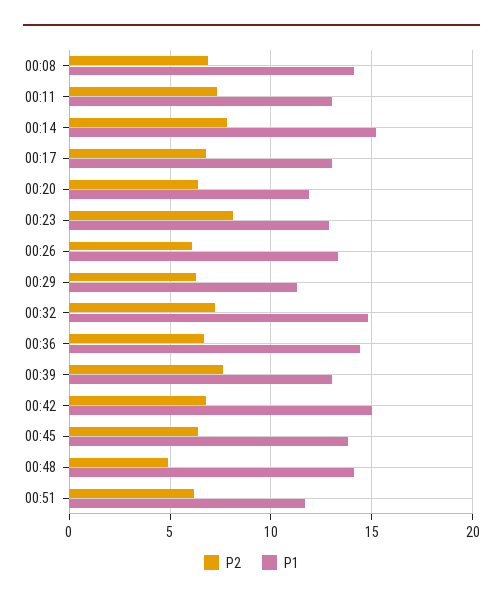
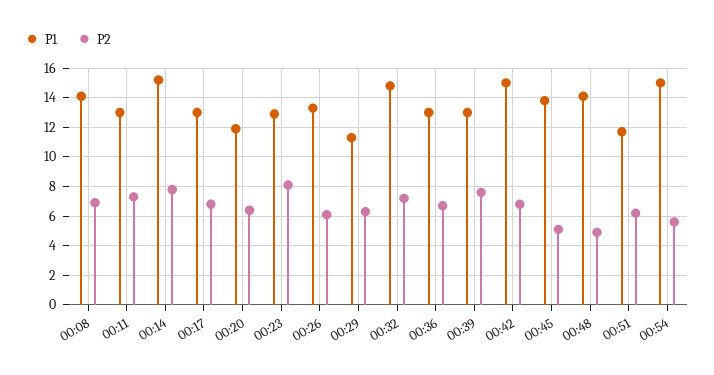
P1, 00:36: 14.5 -> 13
P2, 00:45: 6.5 -> 5
P1, 00:54: none -> 15
P2, 00:54: none -> 5.5

